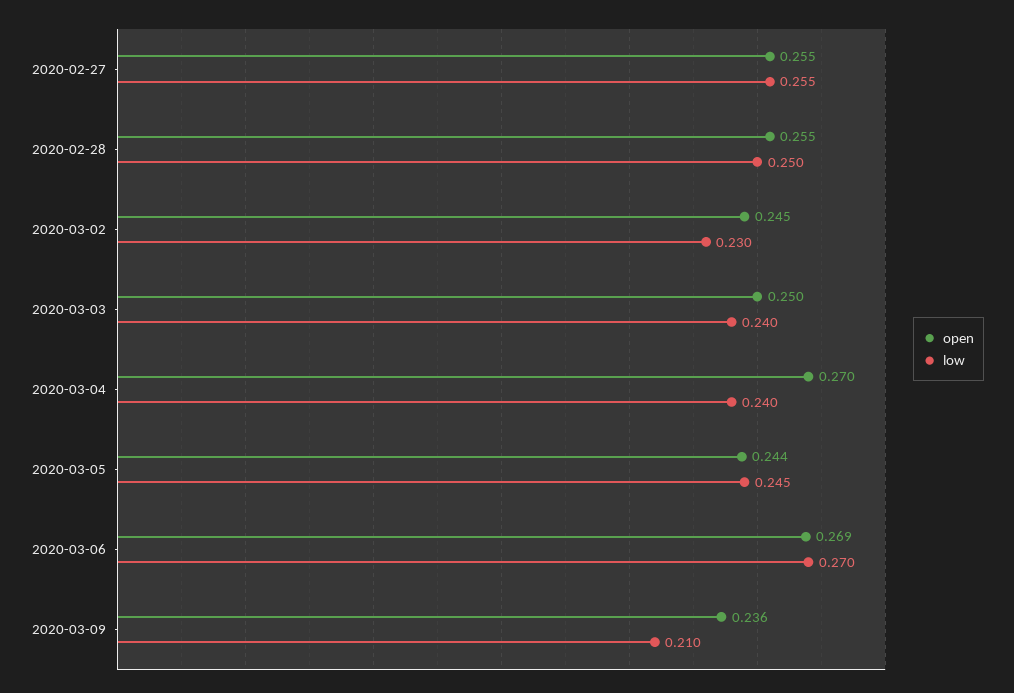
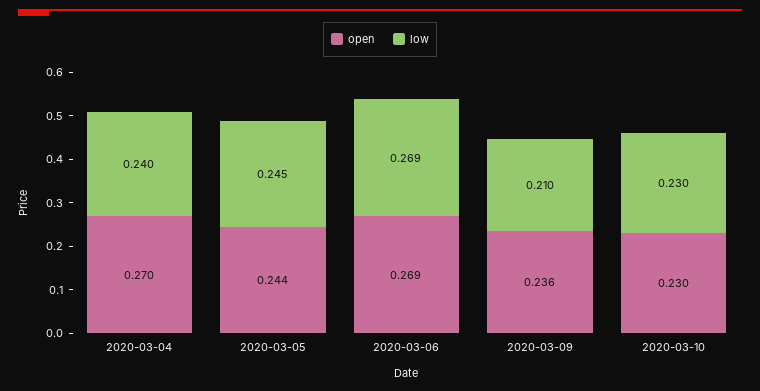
open, 2020-02-27: 0.255 -> none
low, 2020-02-27: 0.255 -> none
open, 2020-02-28: 0.255 -> none
low, 2020-02-28: 0.25 -> none
open, 2020-03-02: 0.245 -> none
low, 2020-03-02: 0.23 -> none
open, 2020-03-03: 0.25 -> none
low, 2020-03-03: 0.24 -> none
low, 2020-03-06: 0.27 -> 0.269
open, 2020-03-10: none -> 0.23
low, 2020-03-10: none -> 0.23

